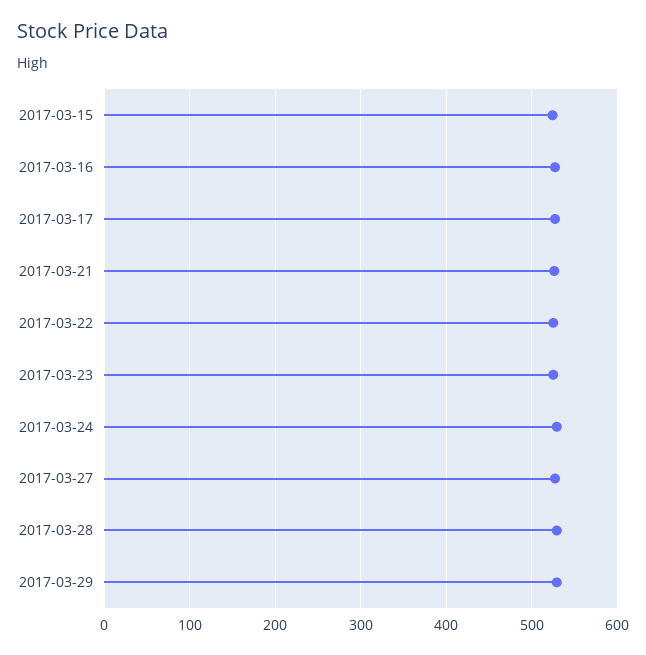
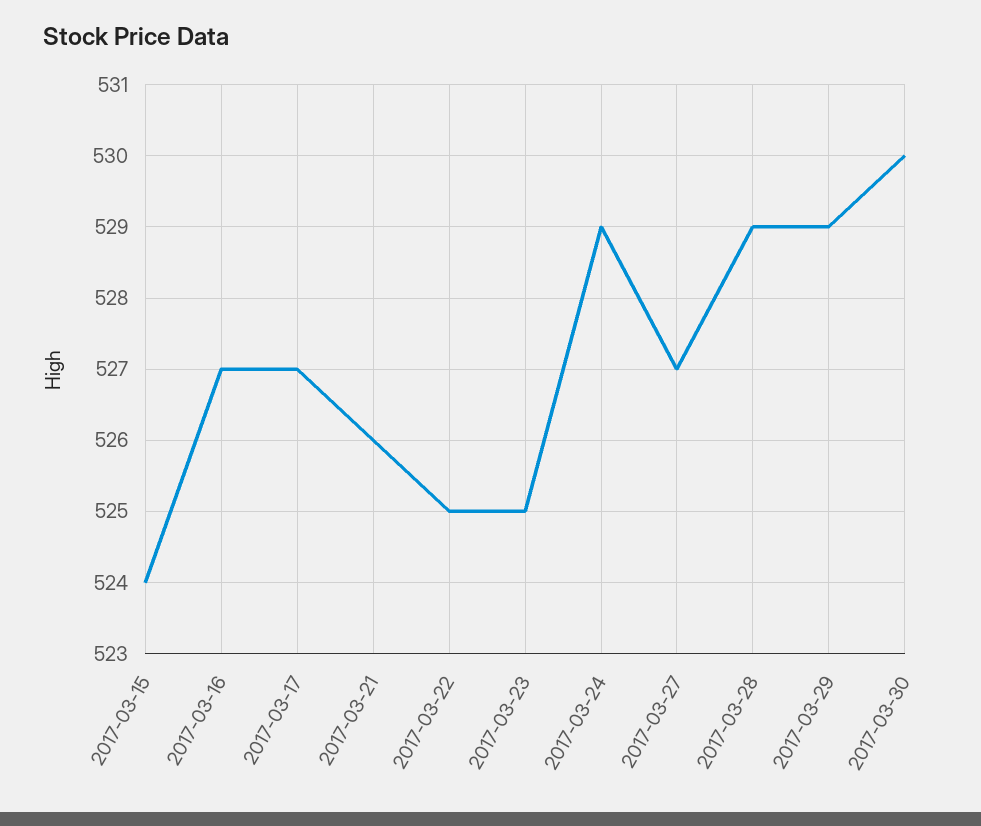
2017-03-30: none -> 530

